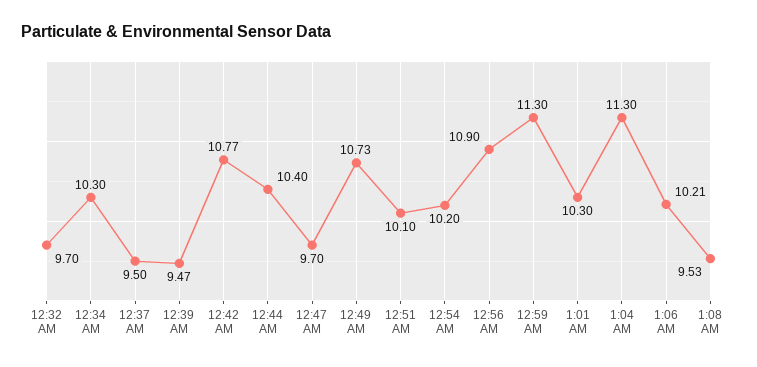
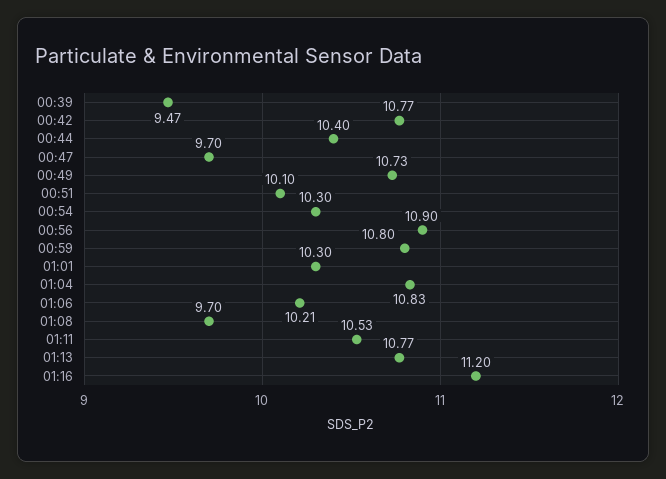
12:32 AM: 9.7 -> none
12:34 AM: 10.3 -> none
12:37 AM: 9.5 -> none
12:54 AM: 10.2 -> 10.3
12:59 AM: 11.3 -> 10.8
1:04 AM: 11.3 -> 10.83
1:08 AM: 9.53 -> 9.7
01:11: none -> 10.53
01:13: none -> 10.77
01:16: none -> 11.2

